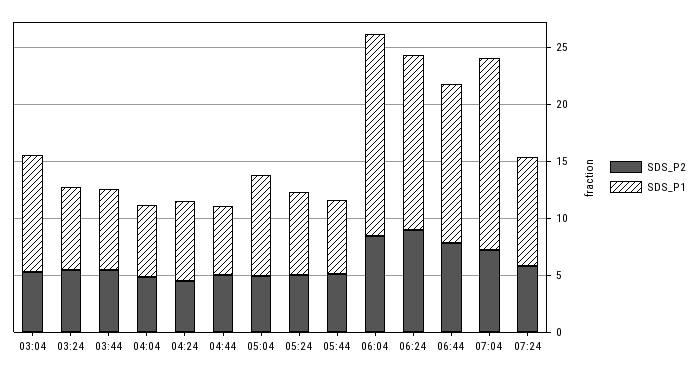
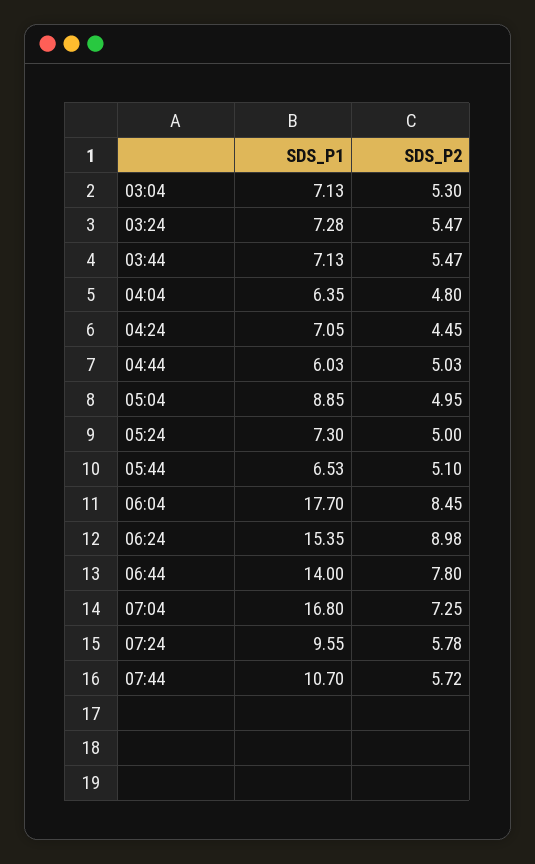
SDS_P1, 03:04: 10 -> 7.13
SDS_P1, 07:44: none -> 10.7
SDS_P2, 07:44: none -> 5.72

